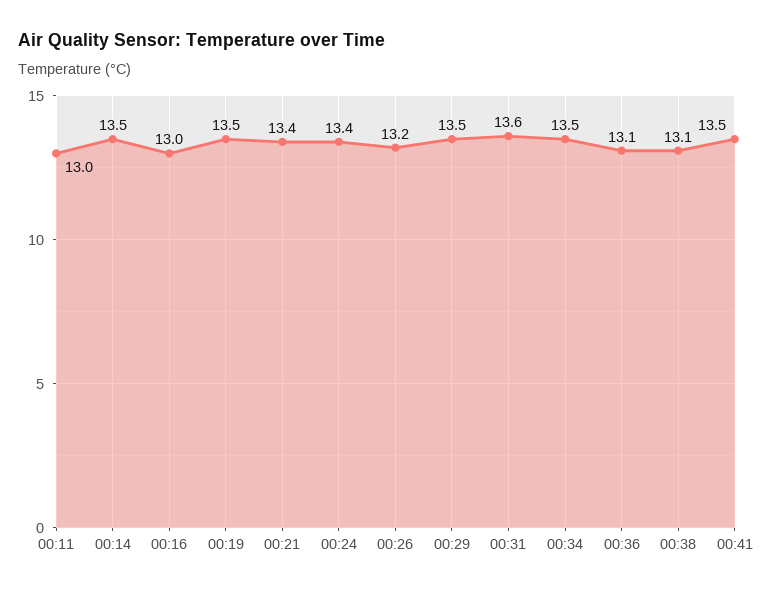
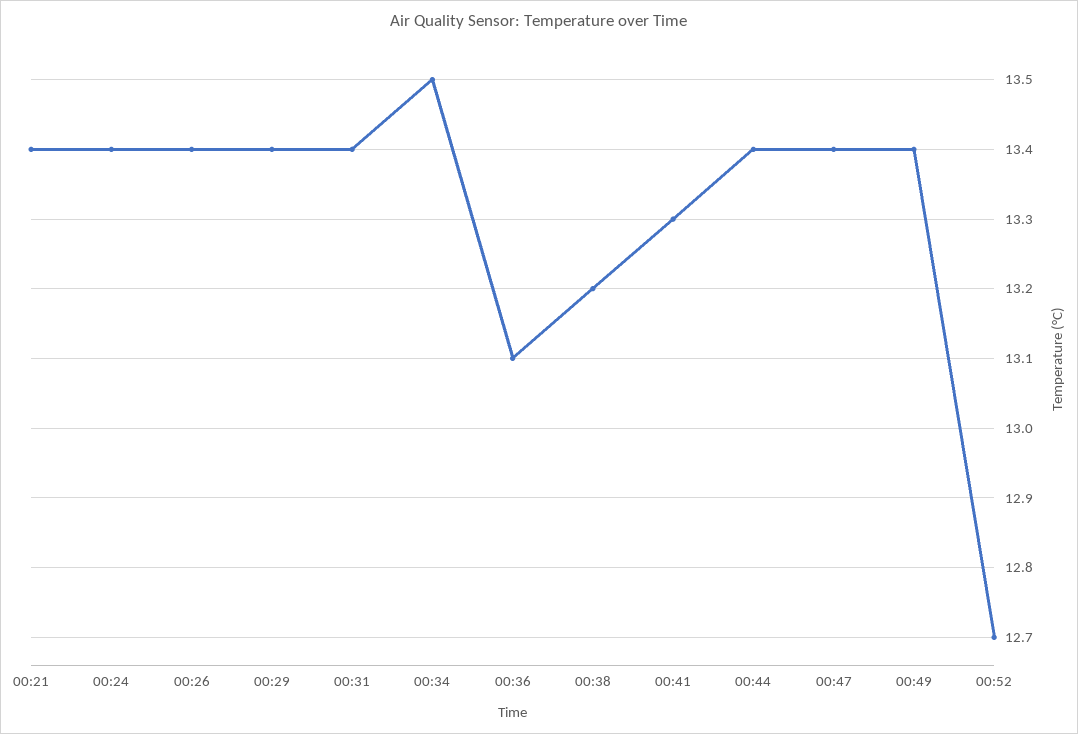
00:11: 13 -> none
00:14: 13.5 -> none
00:16: 13 -> none
00:19: 13.5 -> none
00:26: 13.2 -> 13.4
00:29: 13.5 -> 13.4
00:31: 13.6 -> 13.4
00:38: 13.1 -> 13.2
00:41: 13.5 -> 13.3
00:44: none -> 13.4
00:47: none -> 13.4
00:49: none -> 13.4
00:52: none -> 12.7

